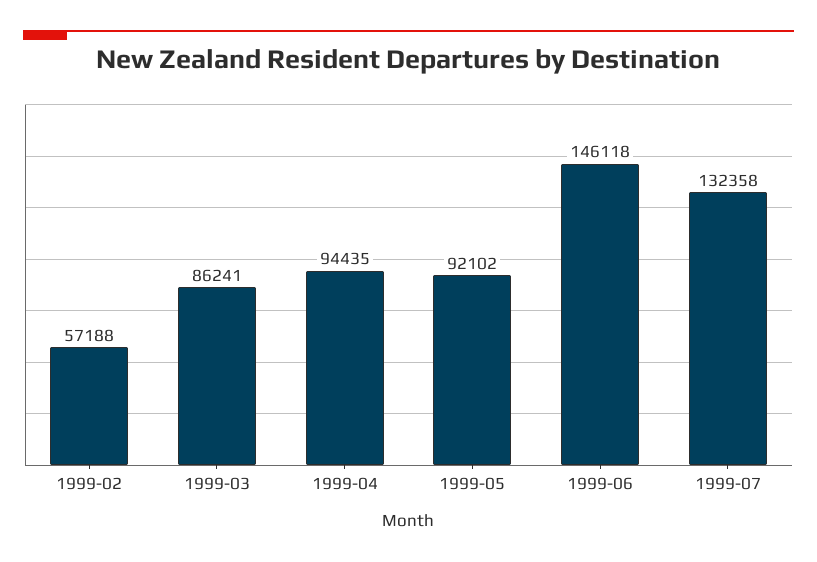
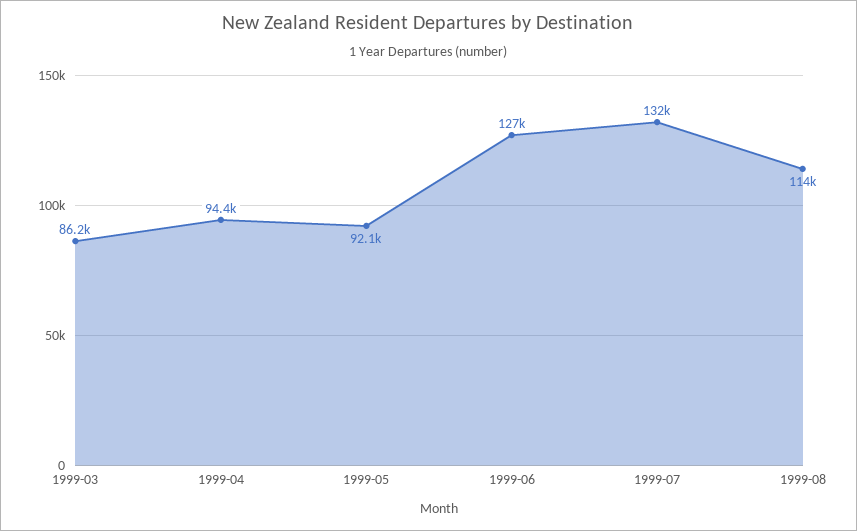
1999-02: 57188 -> none
1999-06: 146118 -> 127000
1999-08: none -> 114000

